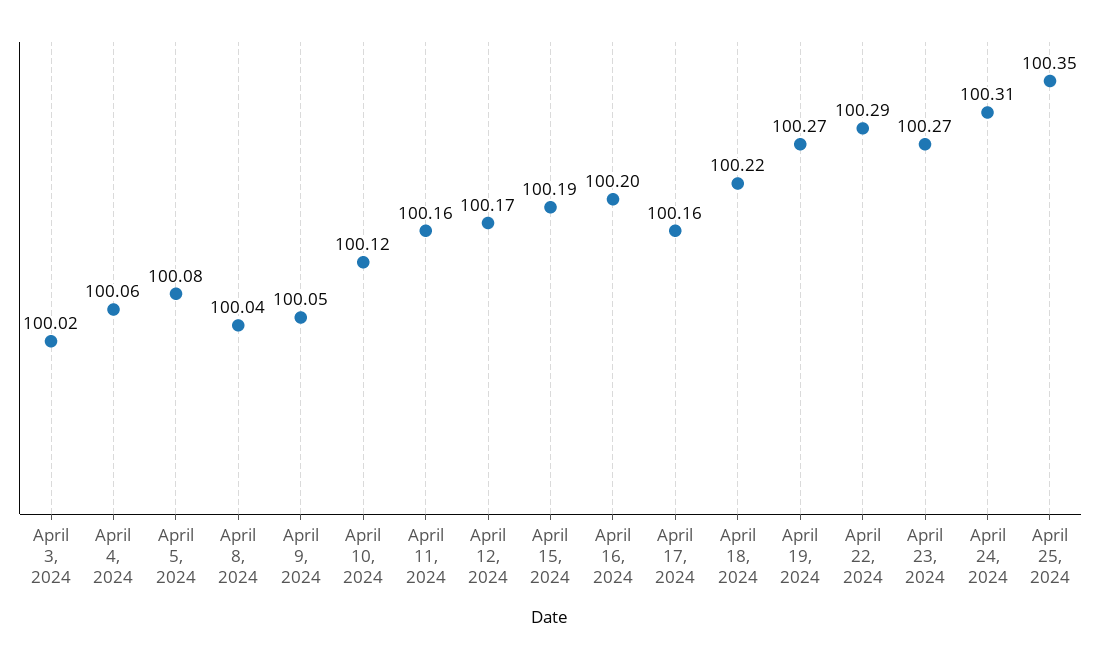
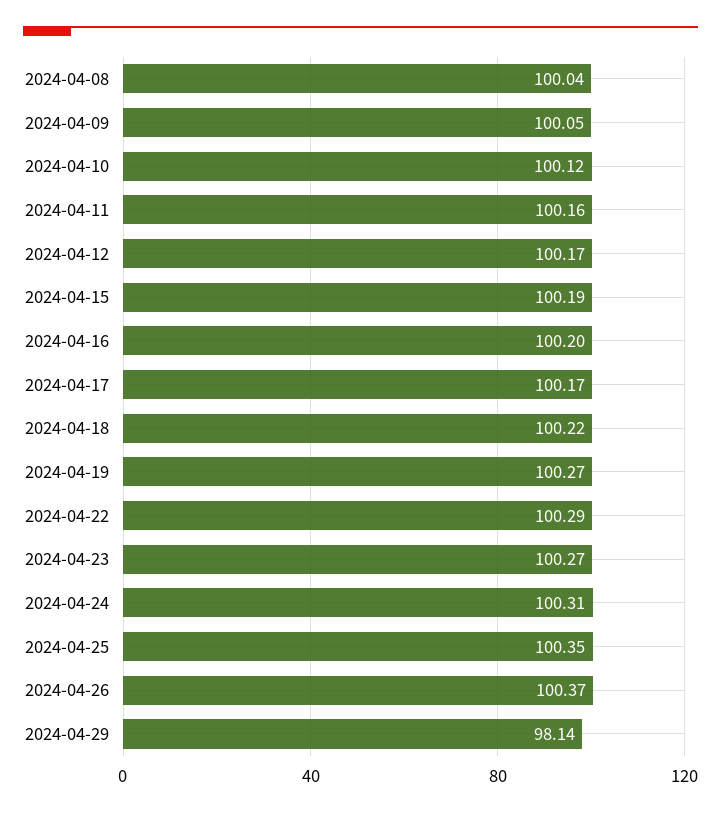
April 3, 2024: 100.02 -> none
April 4, 2024: 100.06 -> none
April 5, 2024: 100.08 -> none
April 17, 2024: 100.16 -> 100.17
2024-04-26: none -> 100.37
2024-04-29: none -> 98.14

